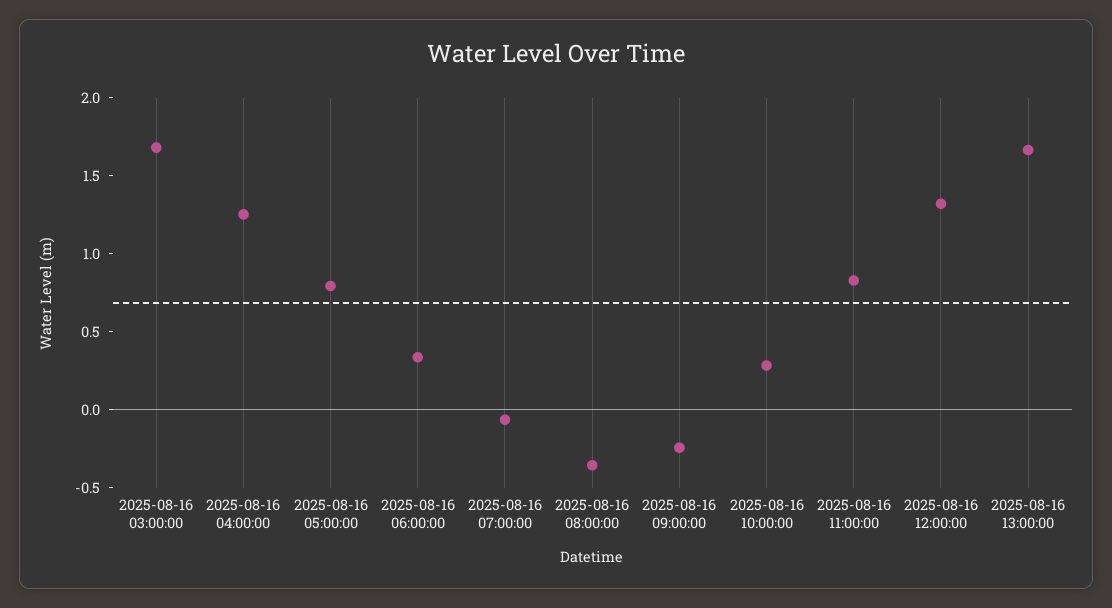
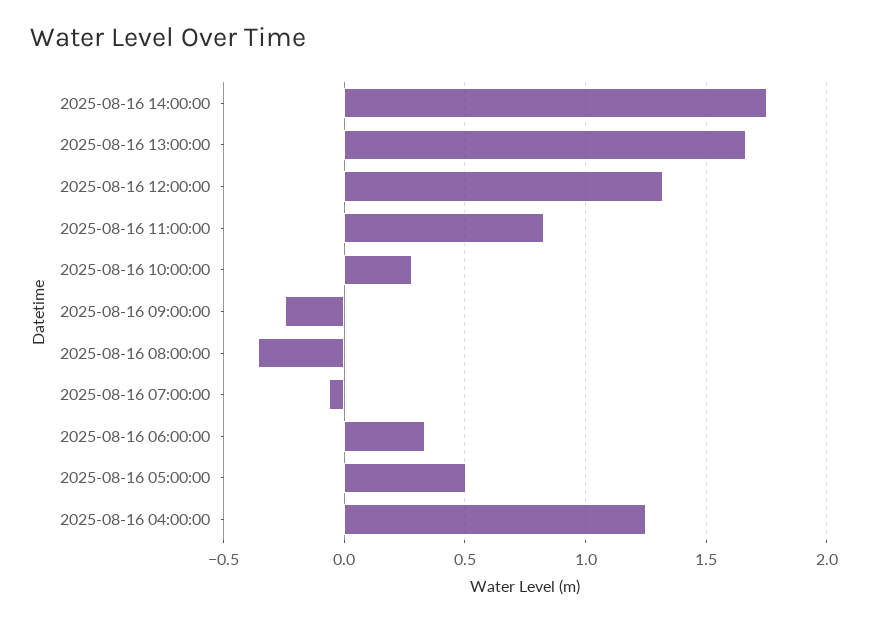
2025-08-16 03:00:00: 1.7 -> none
2025-08-16 05:00:00: 0.8 -> 0.5
2025-08-16 14:00:00: none -> 1.75

